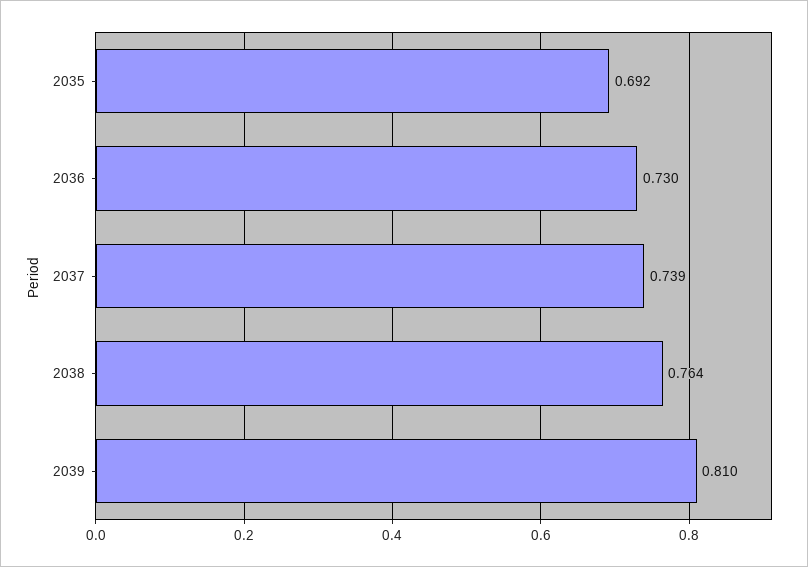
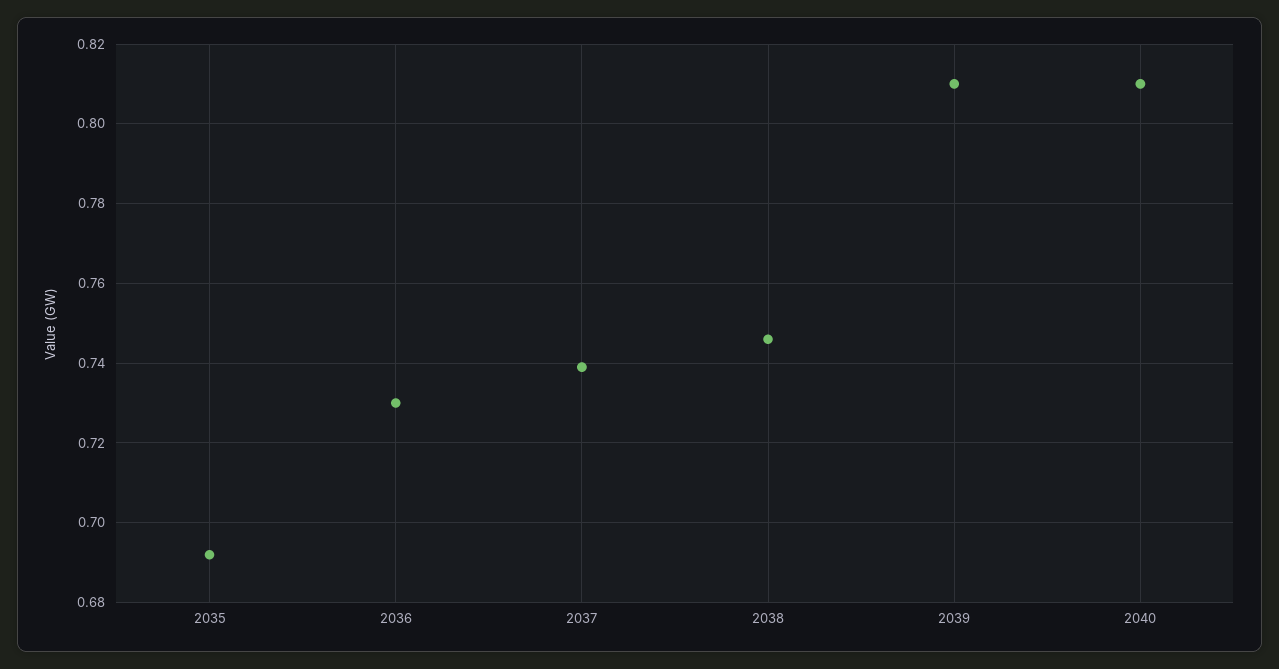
2038: 0.764 -> 0.745
2040: none -> 0.81

